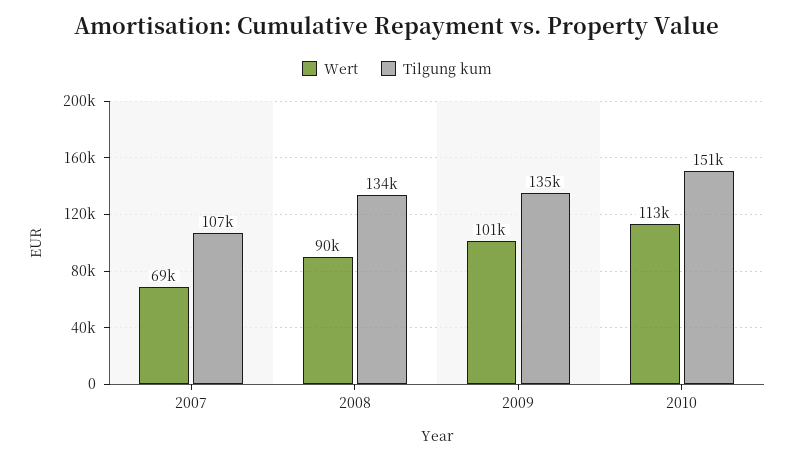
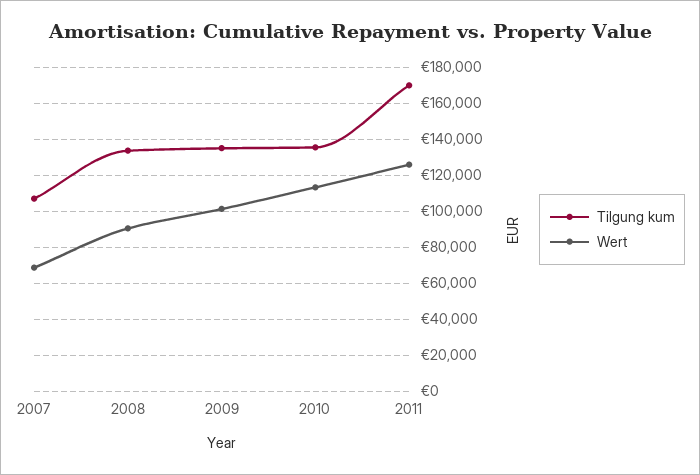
Tilgung kum, 2010: 151000 -> 135000
Tilgung kum, 2011: none -> 170000
Wert, 2011: none -> 125000

